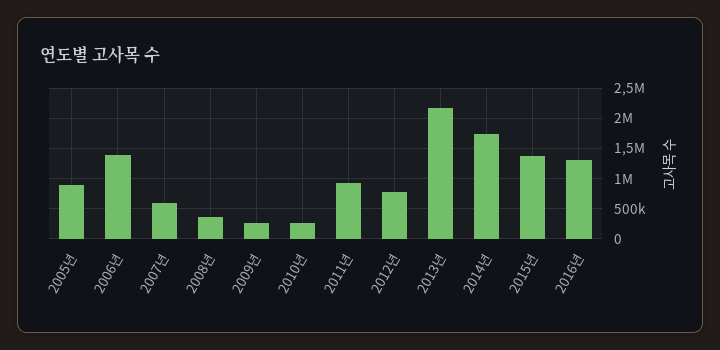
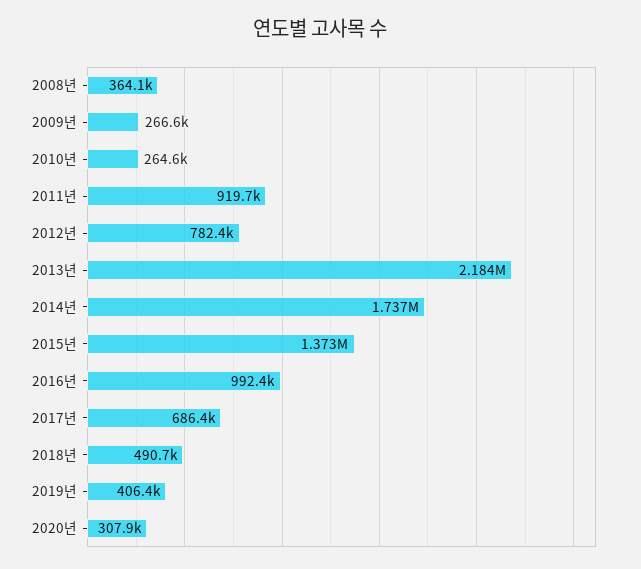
2005년: 900000 -> none
2006년: 1400000 -> none
2007년: 600000 -> none
2016년: 1300000 -> 992400
2017년: none -> 686400
2018년: none -> 490700
2019년: none -> 406400
2020년: none -> 307900

